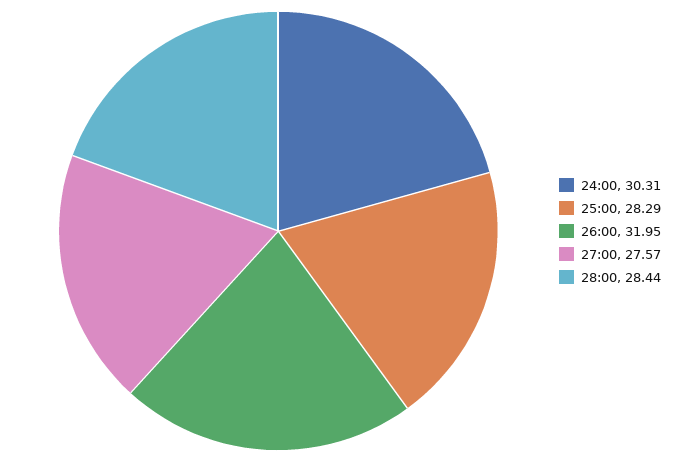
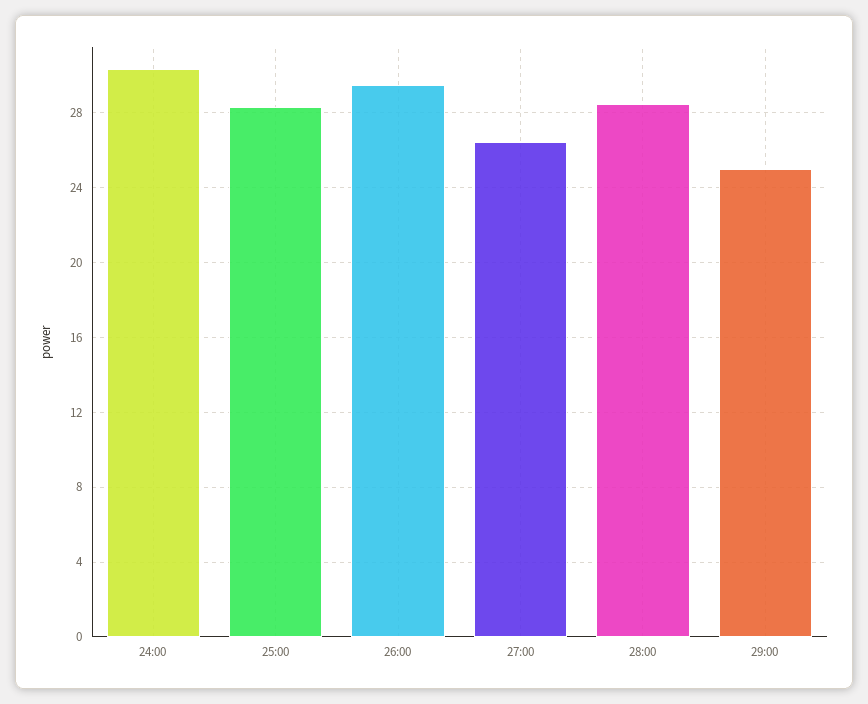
26:00: 31.95 -> 29.5
27:00: 27.57 -> 26.5
29:00: none -> 25

